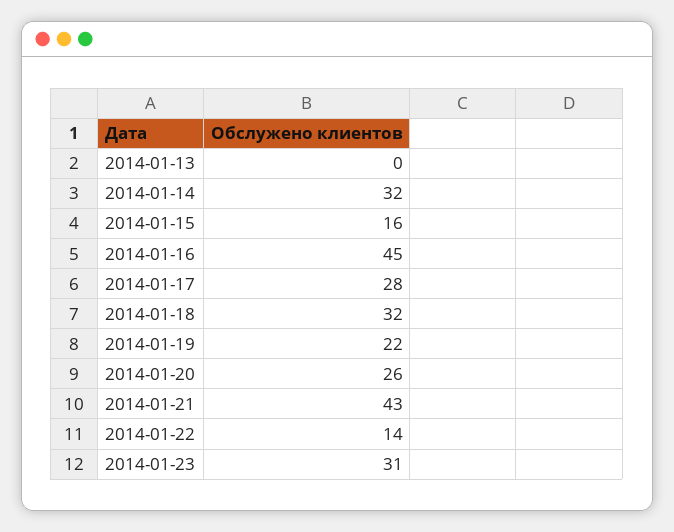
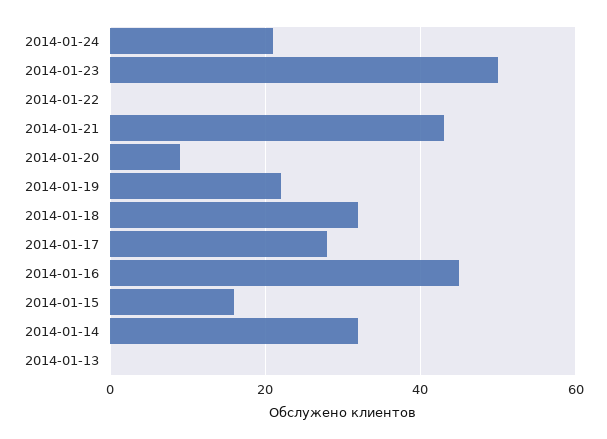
2014-01-20: 26 -> 10
2014-01-22: 14 -> 0
2014-01-23: 31 -> 50
2014-01-24: none -> 20

